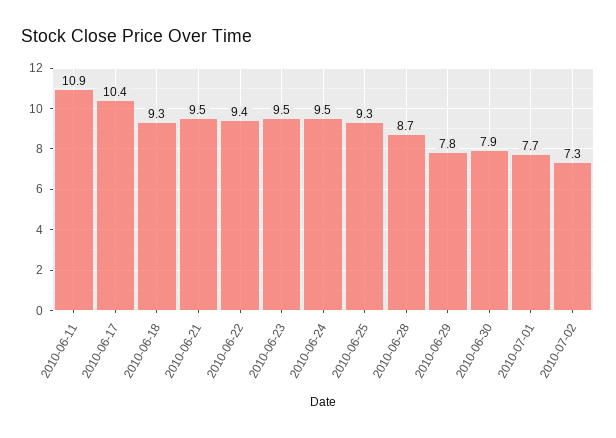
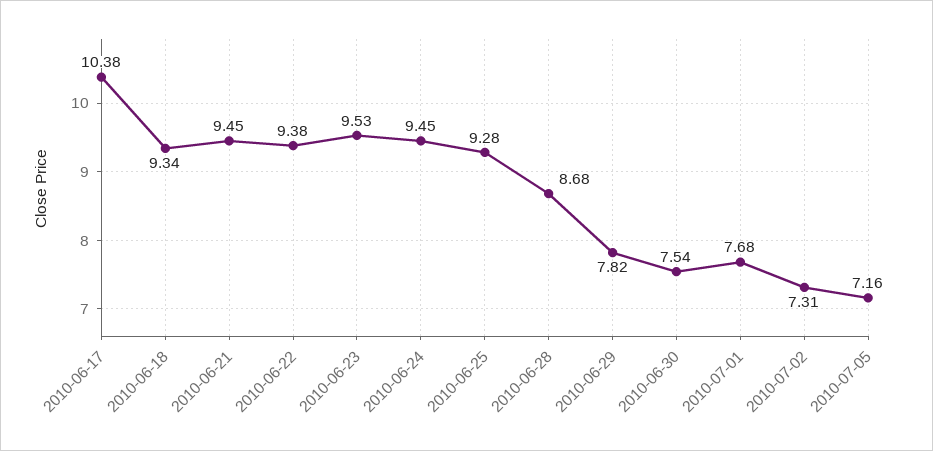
2010-06-11: 10.9 -> none
2010-06-30: 7.9 -> 7.54
2010-07-05: none -> 7.16

